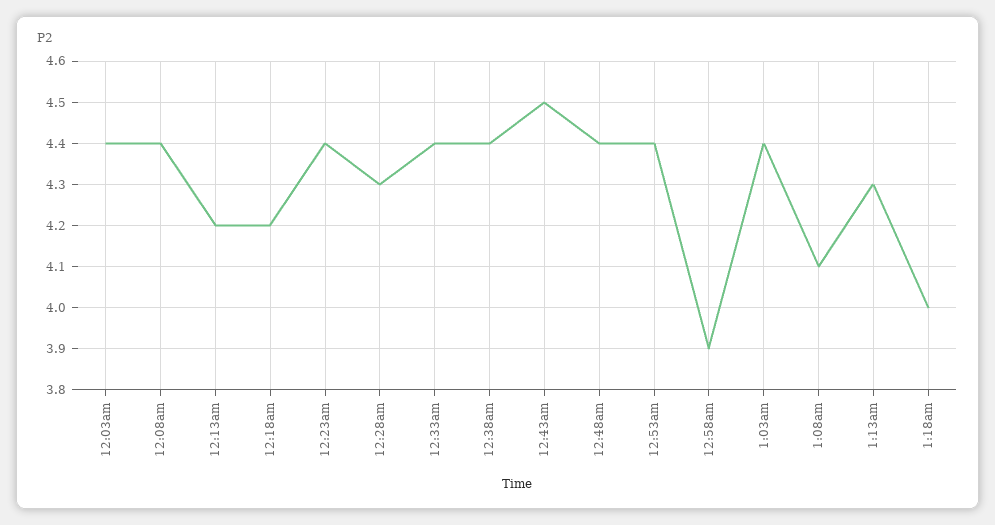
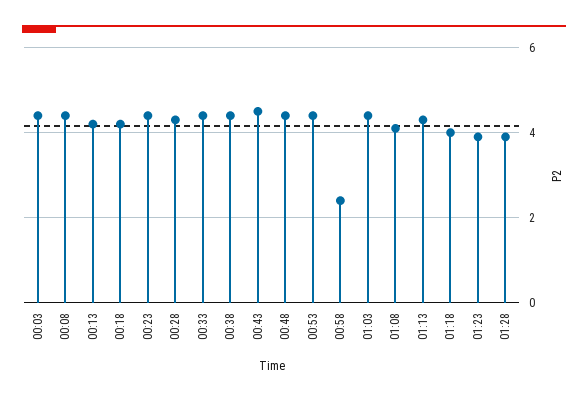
12:58am: 3.9 -> 2.5
01:23: none -> 4
01:28: none -> 4

